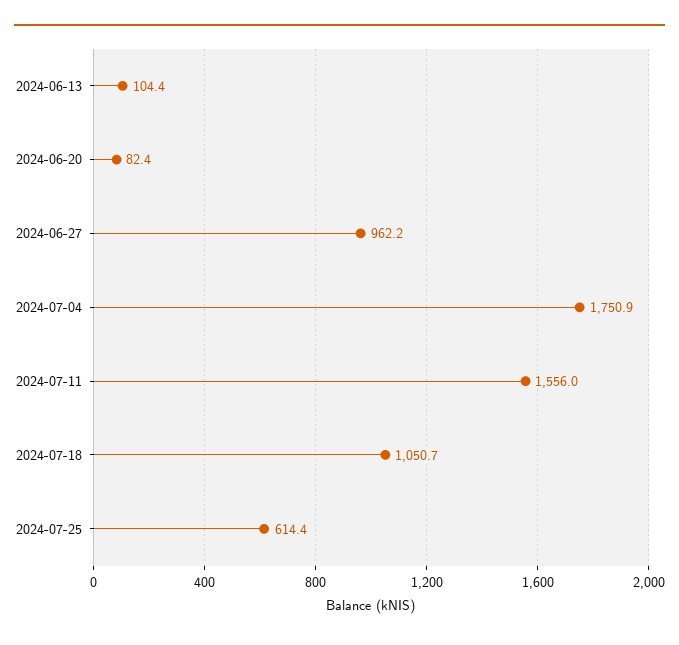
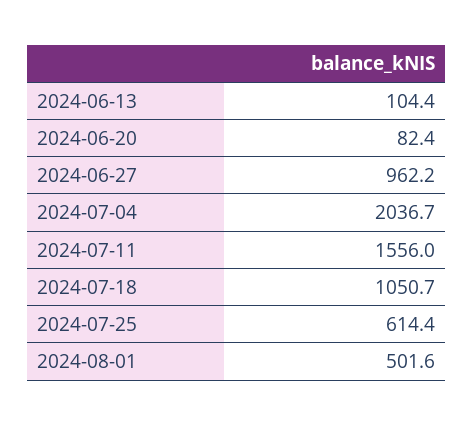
2024-07-04: 1750.9 -> 2036.7
2024-08-01: none -> 501.6

